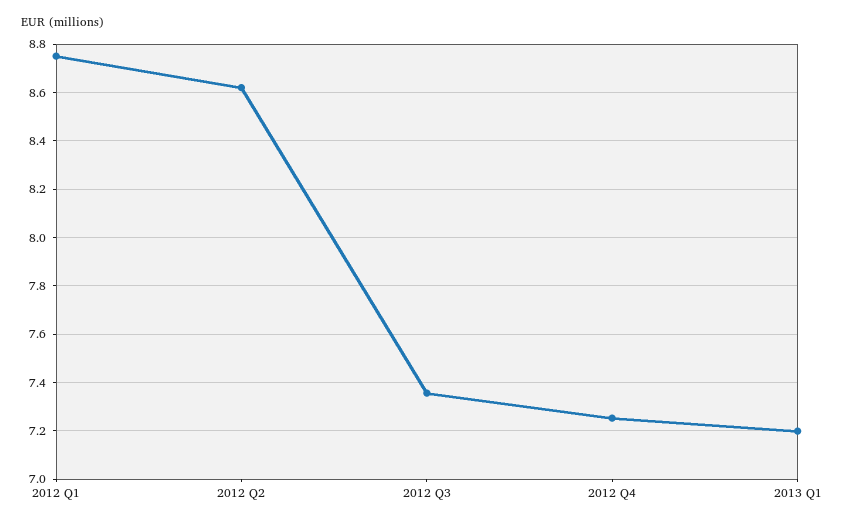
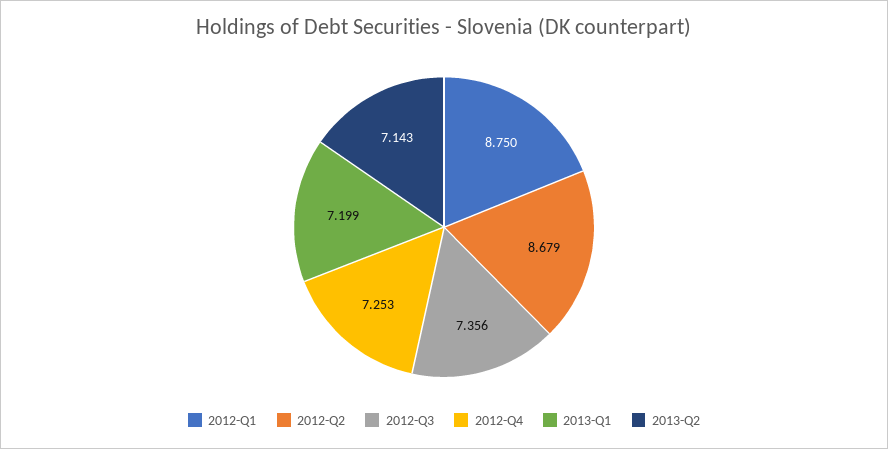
2012 Q2: 8.625 -> 8.679
2013-Q2: none -> 7.143

